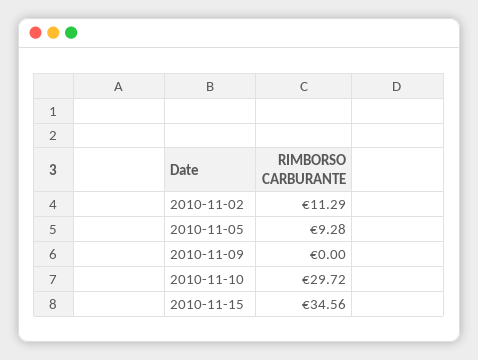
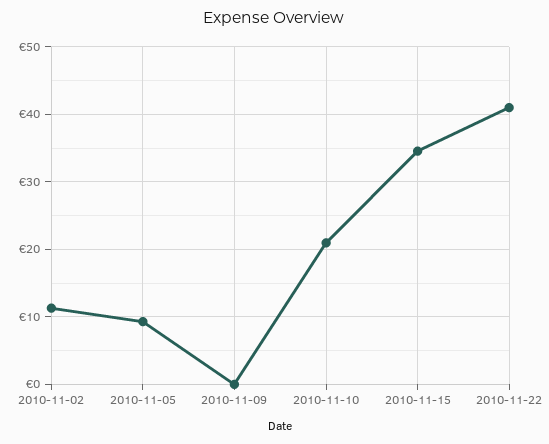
2010-11-10: 29.72 -> 21
2010-11-22: none -> 41

